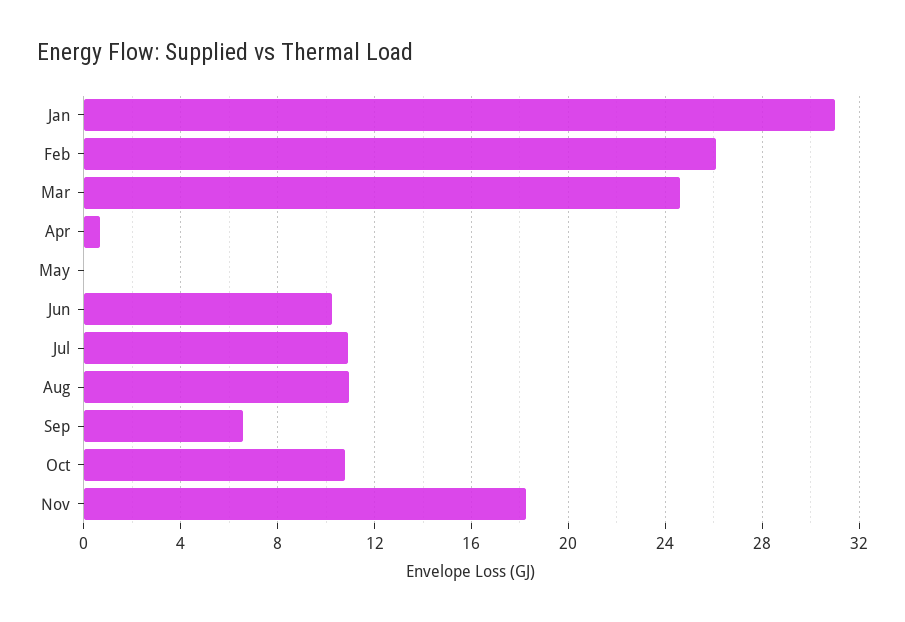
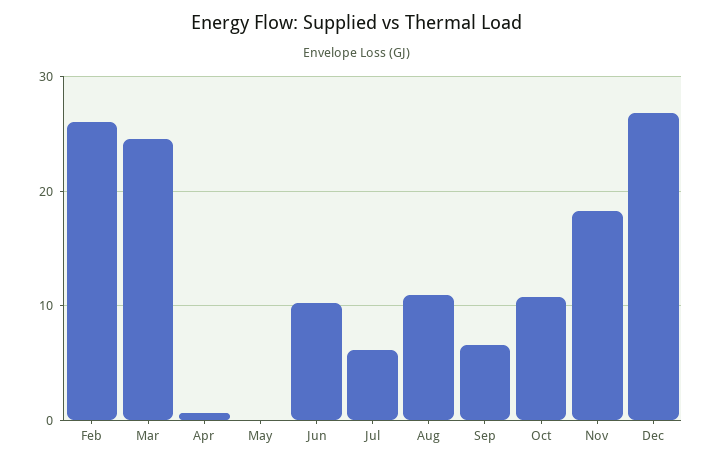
Jan: 31 -> none
Jul: 11 -> 6
Dec: none -> 27

